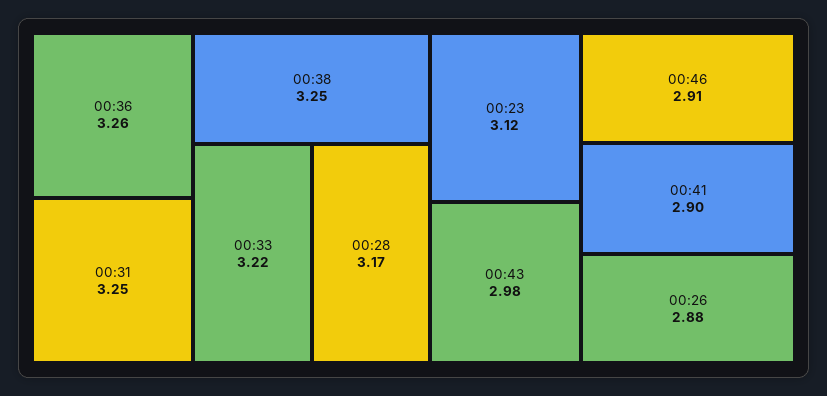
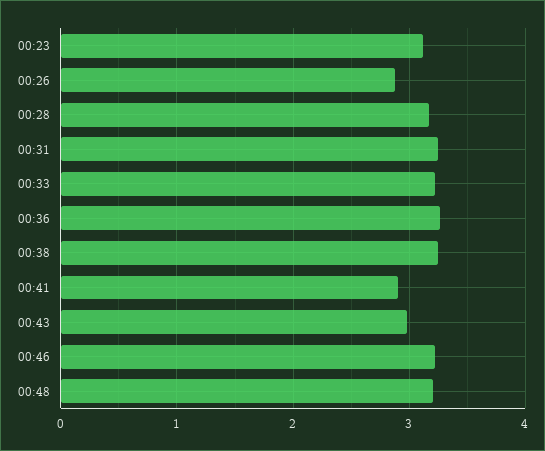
00:46: 2.91 -> 3.2
00:48: none -> 3.2

